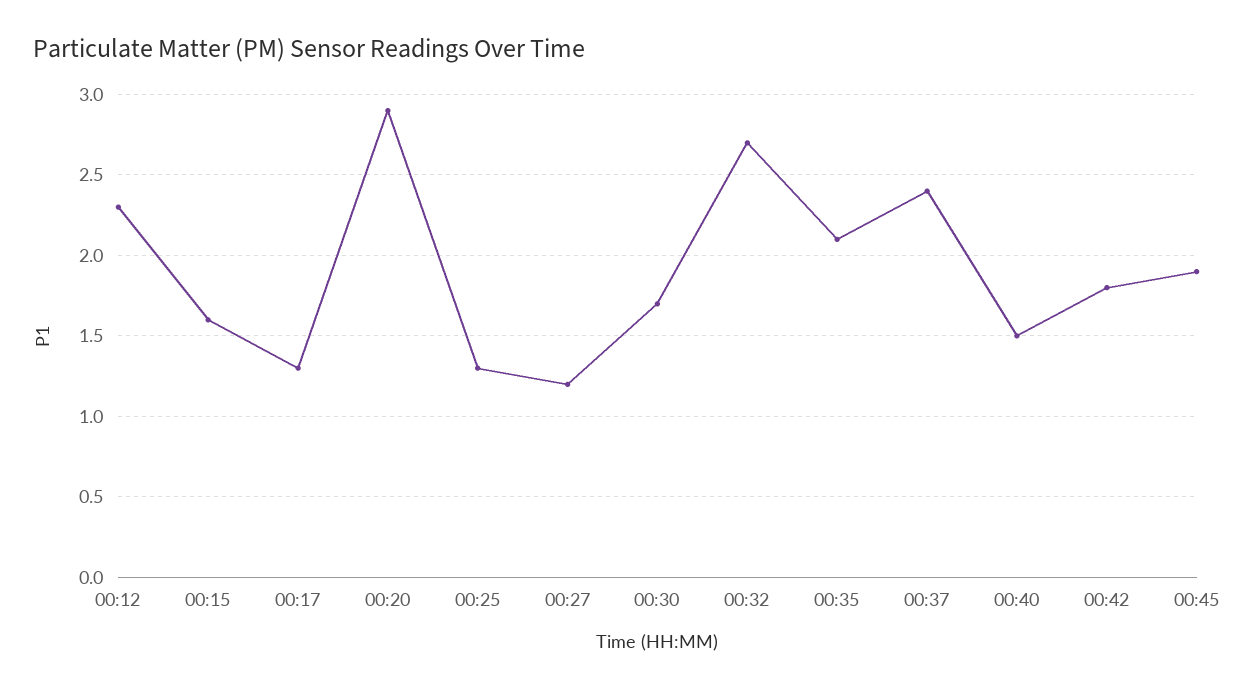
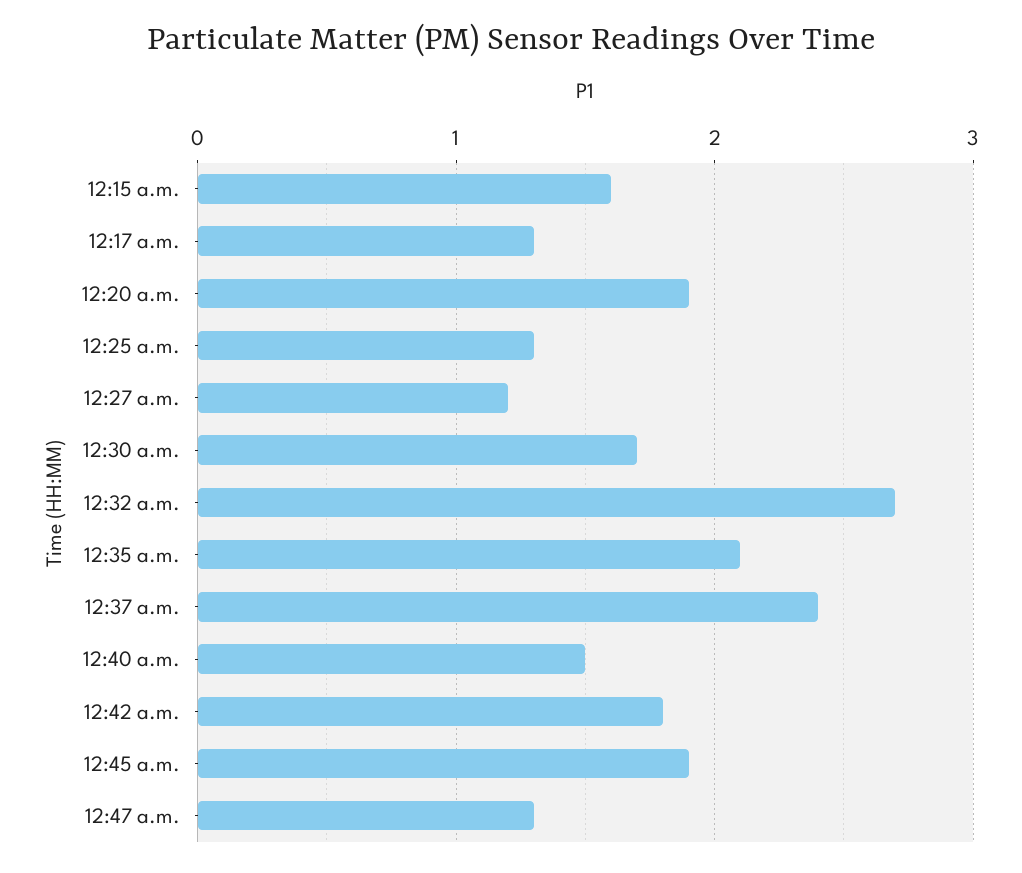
00:12: 2.3 -> none
00:20: 2.9 -> 1.9
12:47 a.m.: none -> 1.3

